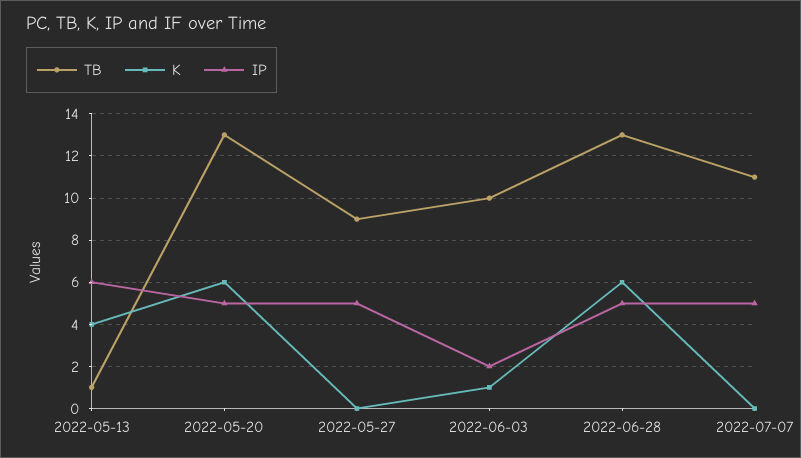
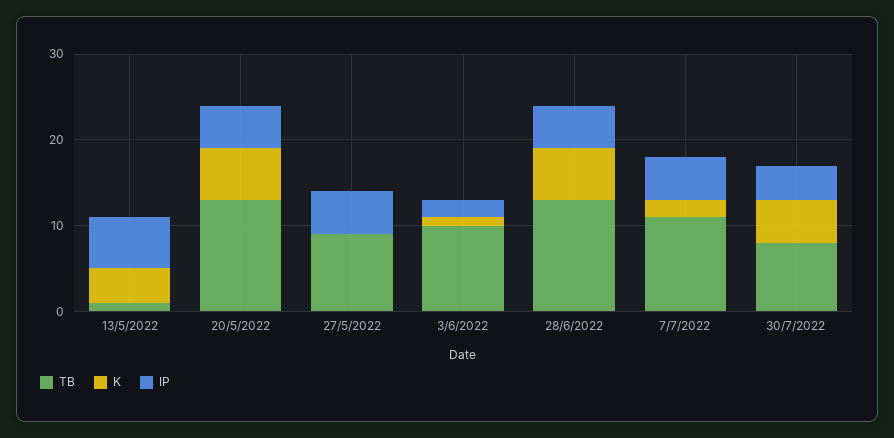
K, 2022-07-07: 0 -> 2
TB, 30/7/2022: none -> 8
K, 30/7/2022: none -> 5
IP, 30/7/2022: none -> 4

